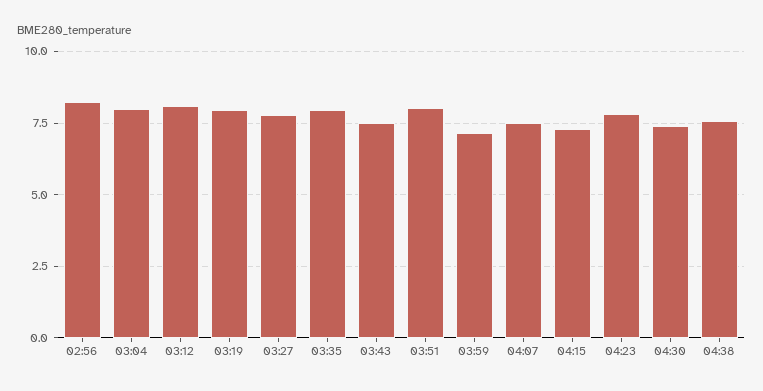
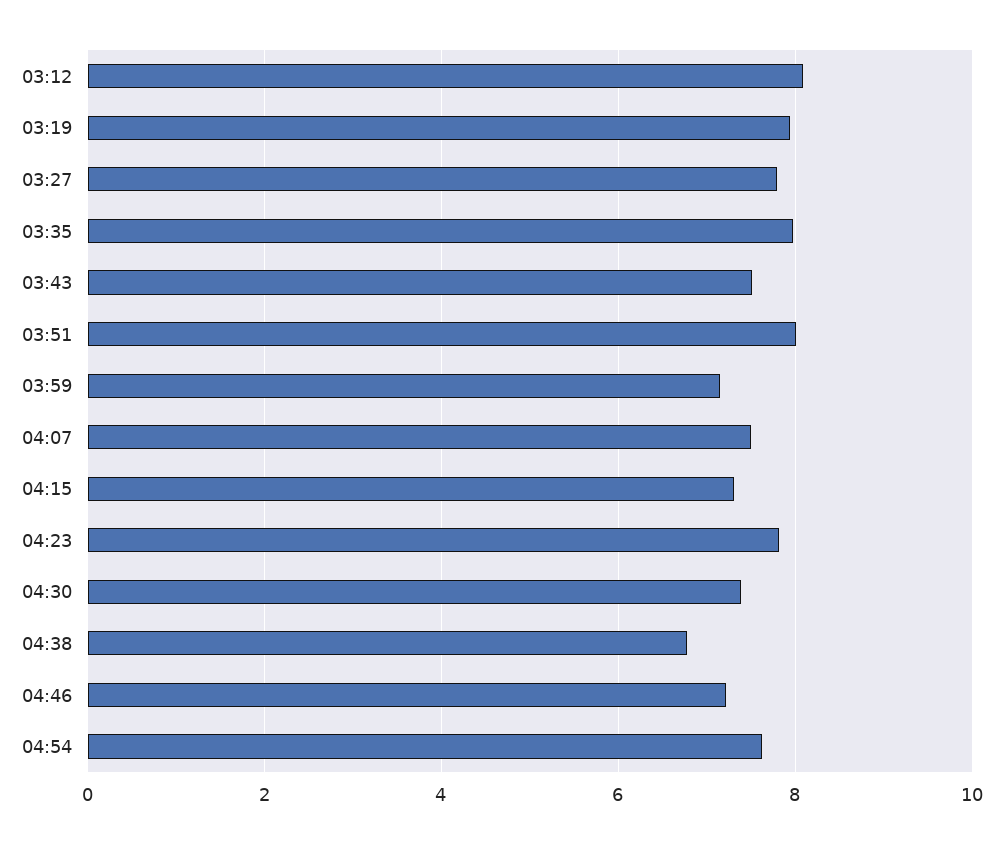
02:56: 8.25 -> none
03:04: 8 -> none
04:38: 7.5 -> 6.8
04:46: none -> 7.2
04:54: none -> 7.6

